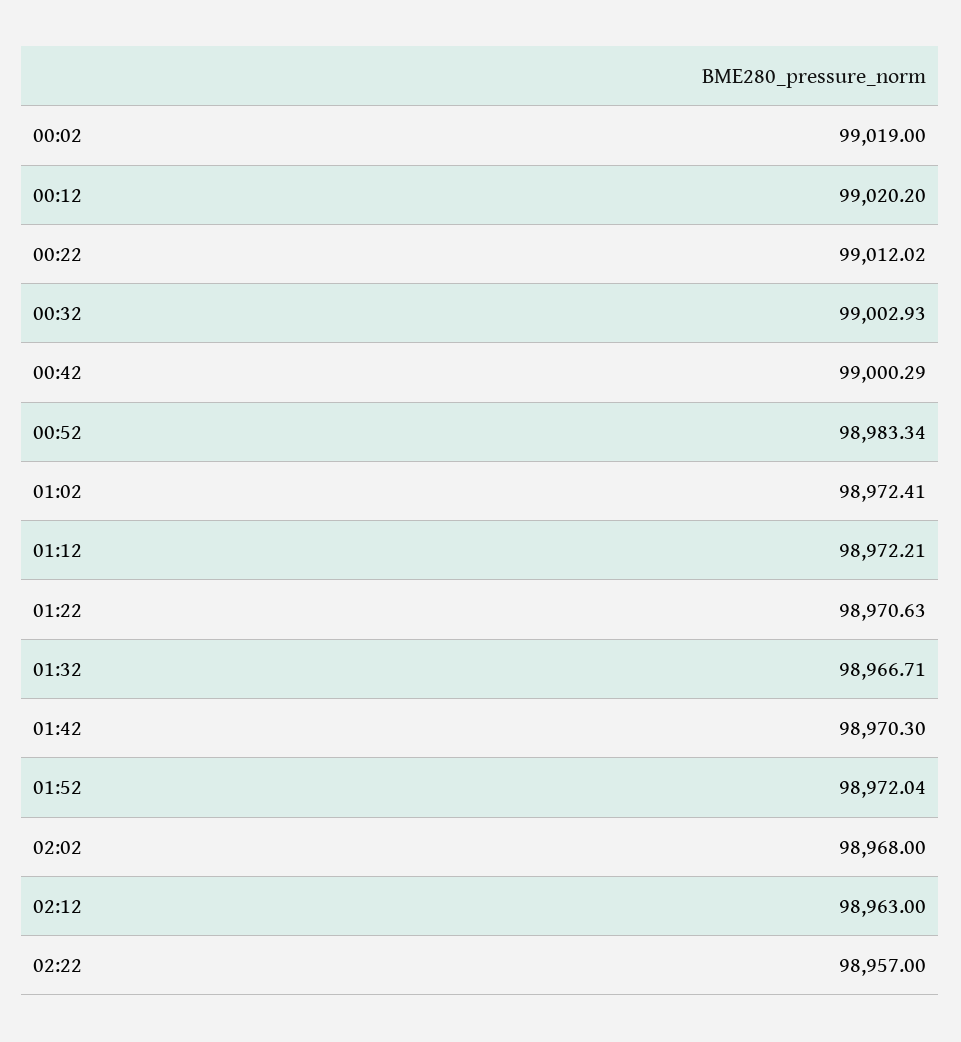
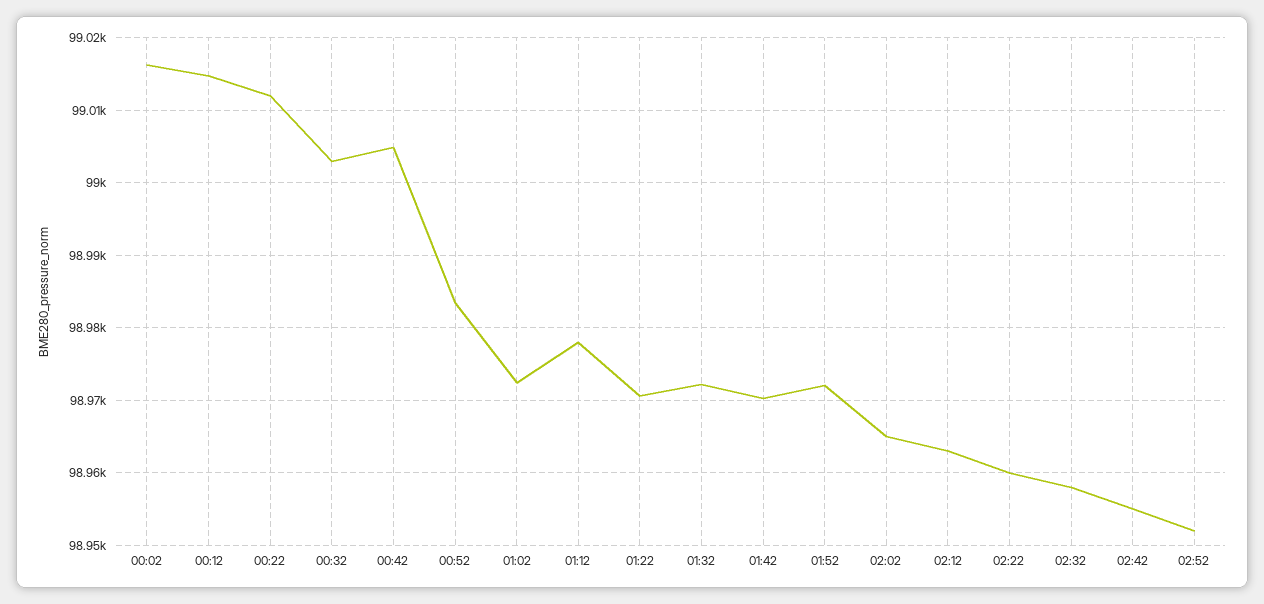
00:02: 99019 -> 99016
00:12: 99020.2 -> 99015
00:42: 99000.29 -> 99005
01:12: 98972.21 -> 98978
01:32: 98966.71 -> 98972
02:02: 98968 -> 98965
02:22: 98957 -> 98960
02:32: none -> 98958
02:42: none -> 98955
02:52: none -> 98952

